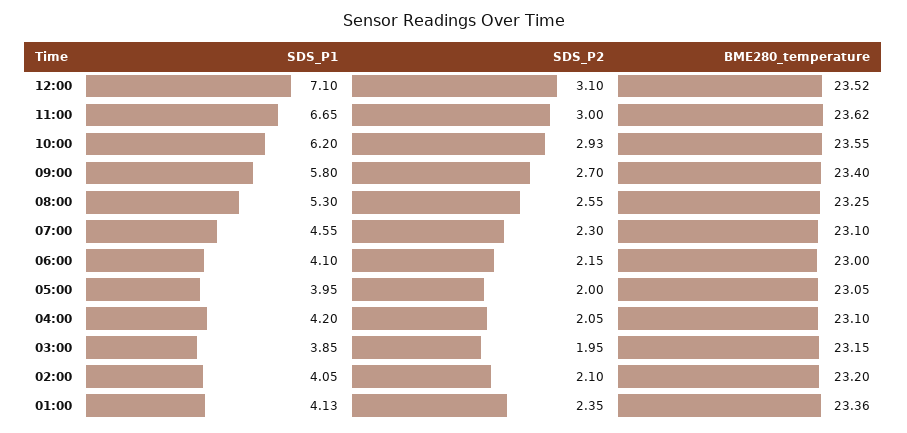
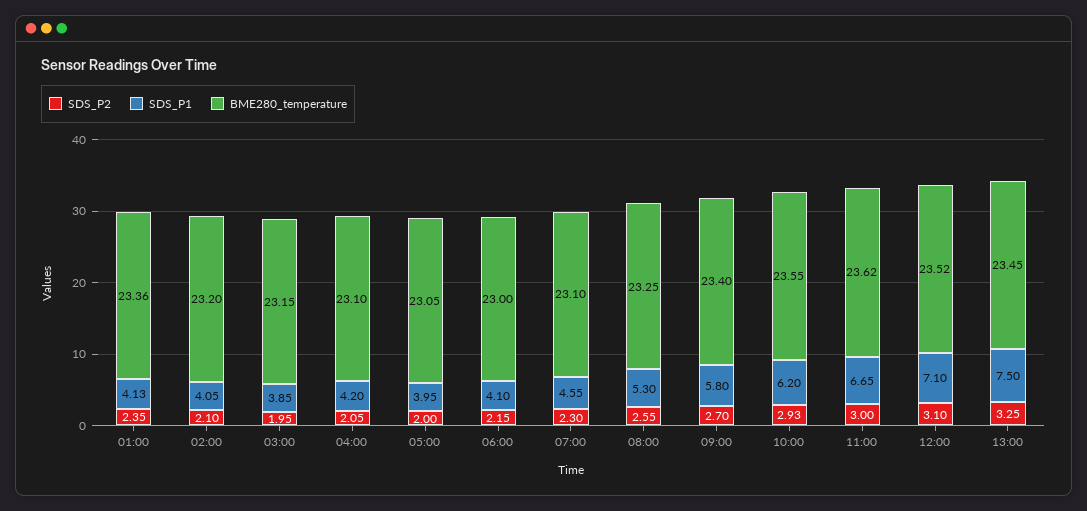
SDS_P2, 13:00: none -> 3.25
SDS_P1, 13:00: none -> 7.5
BME280_temperature, 13:00: none -> 23.45

